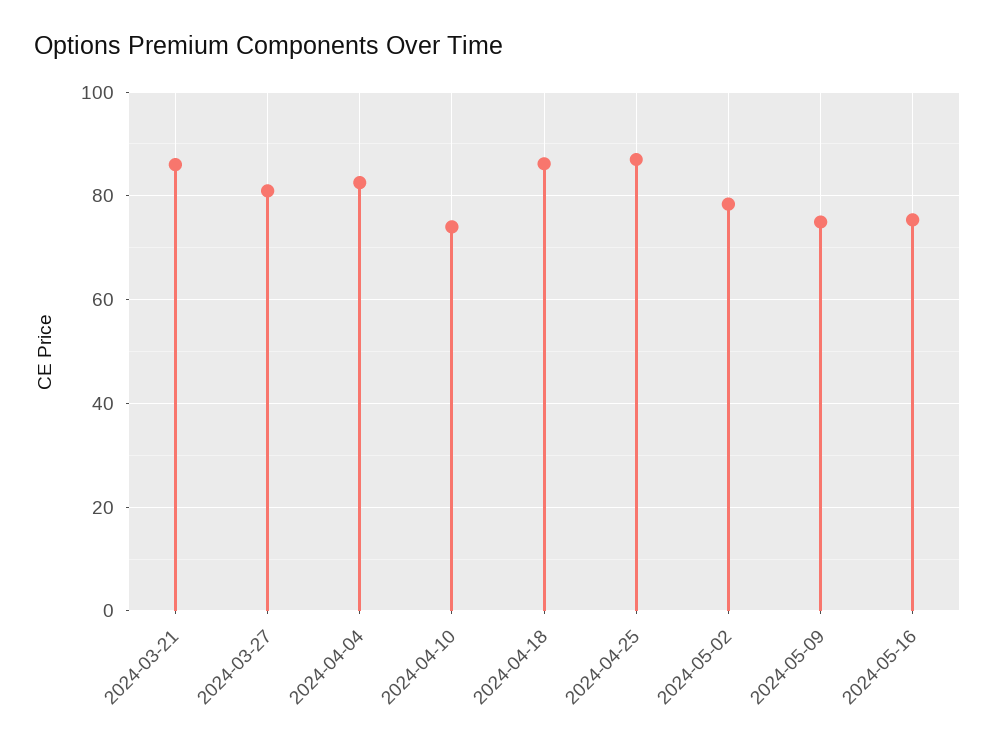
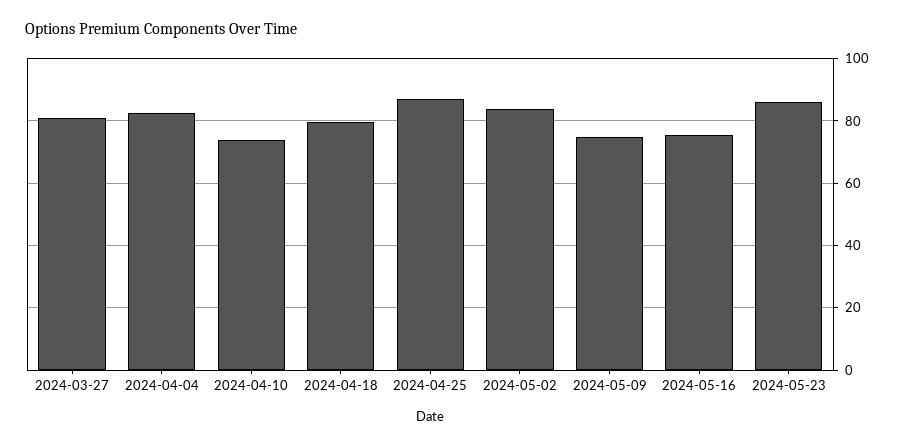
2024-03-21: 86 -> none
2024-04-18: 86 -> 80
2024-05-02: 78 -> 84
2024-05-23: none -> 86

